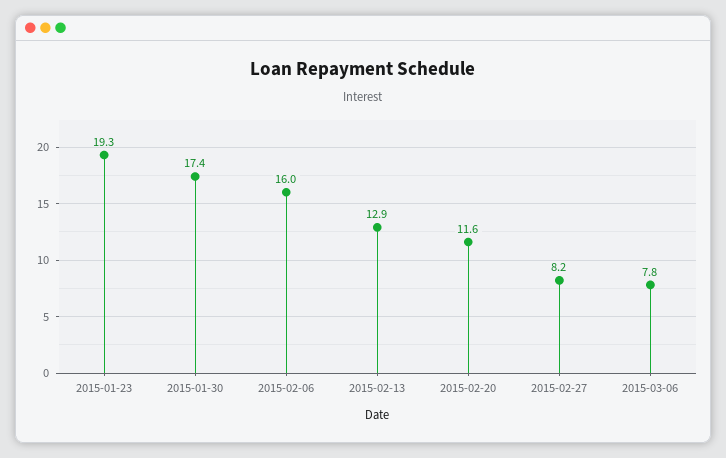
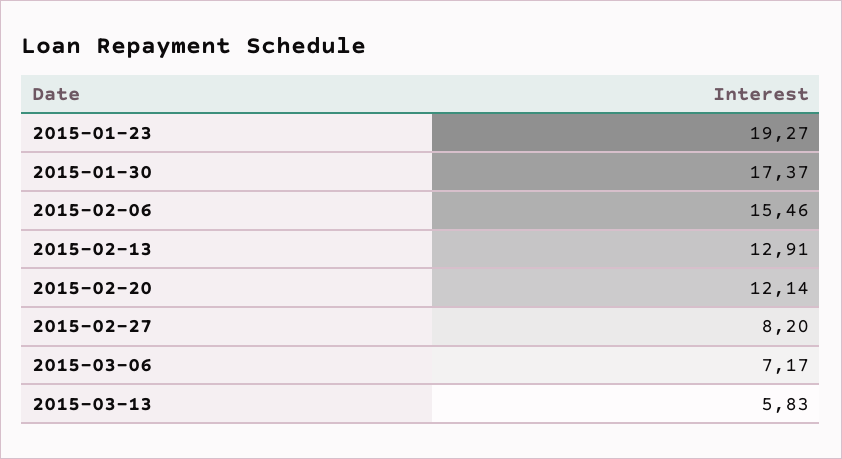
2015-02-06: 16 -> 15.46
2015-02-20: 11.6 -> 12.14
2015-03-06: 7.8 -> 7.17
2015-03-13: none -> 5.83

